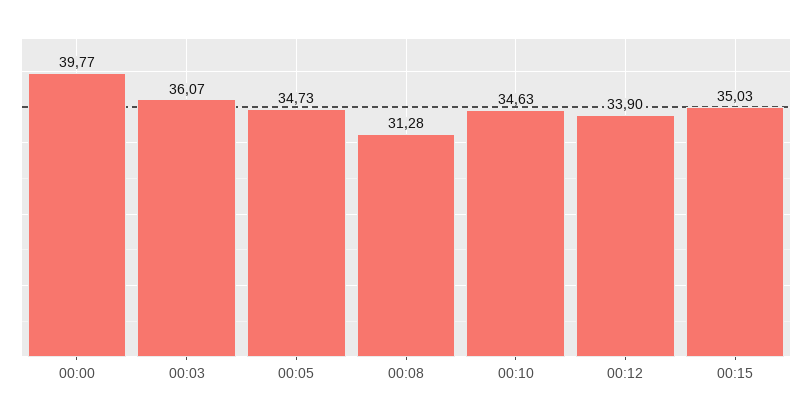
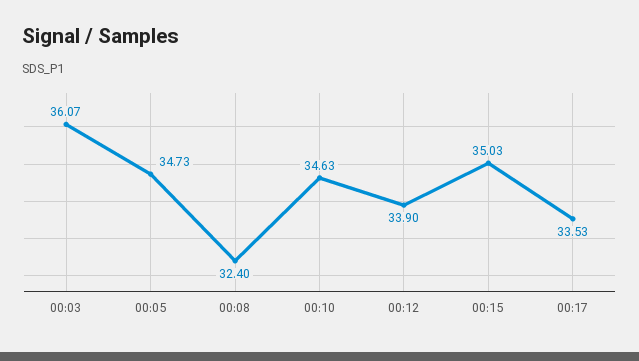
00:00: 39.77 -> none
00:08: 31.28 -> 32.4
00:17: none -> 33.53

